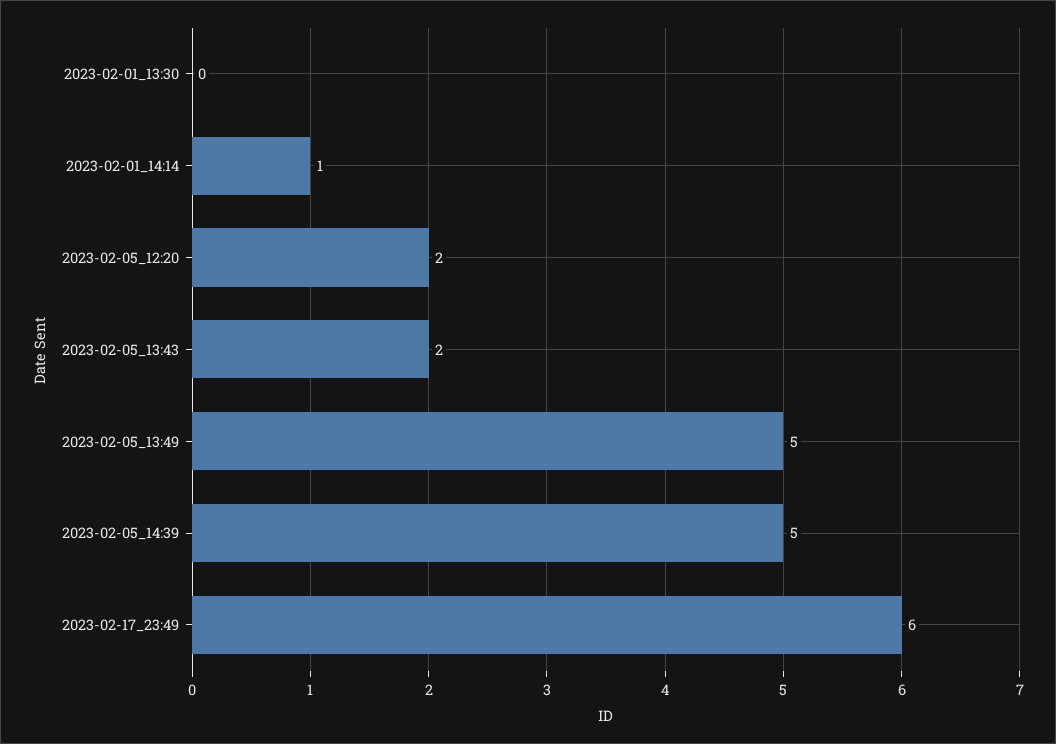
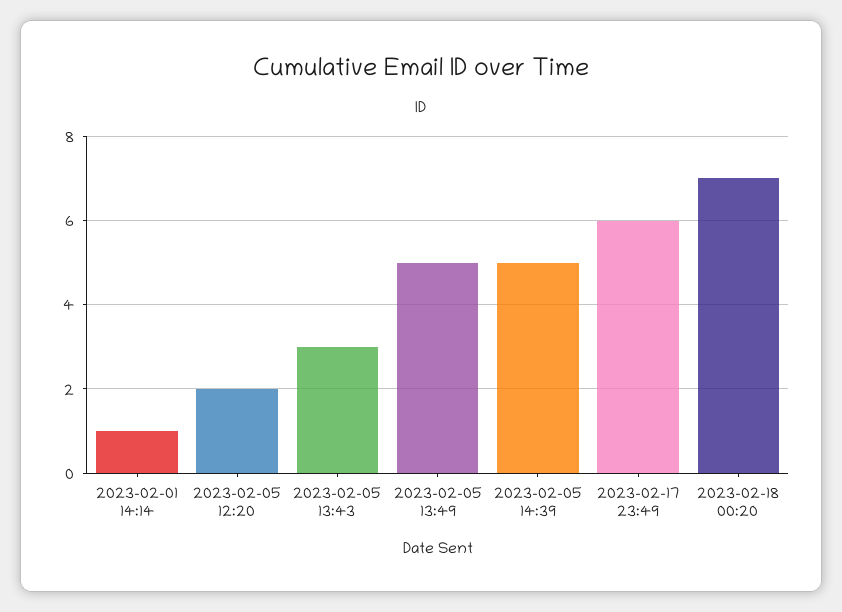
2023-02-01_13:30: 0 -> none
2023-02-05_13:43: 2 -> 3
2023-02-18 00:20: none -> 7

